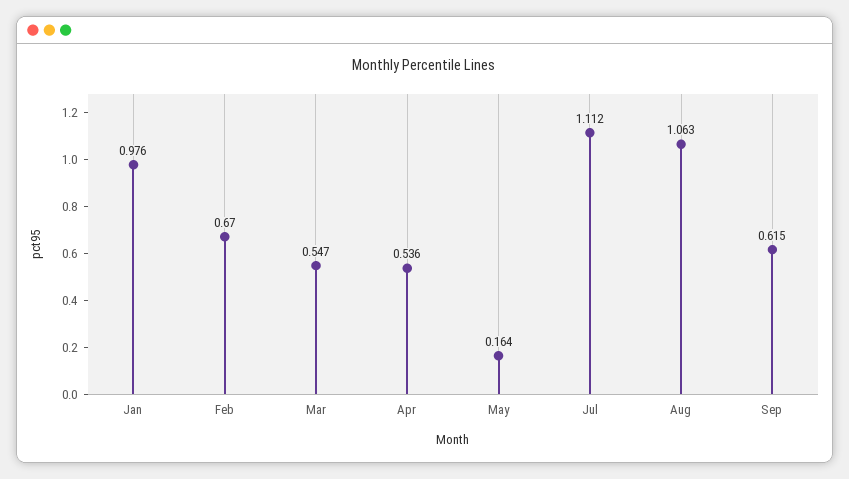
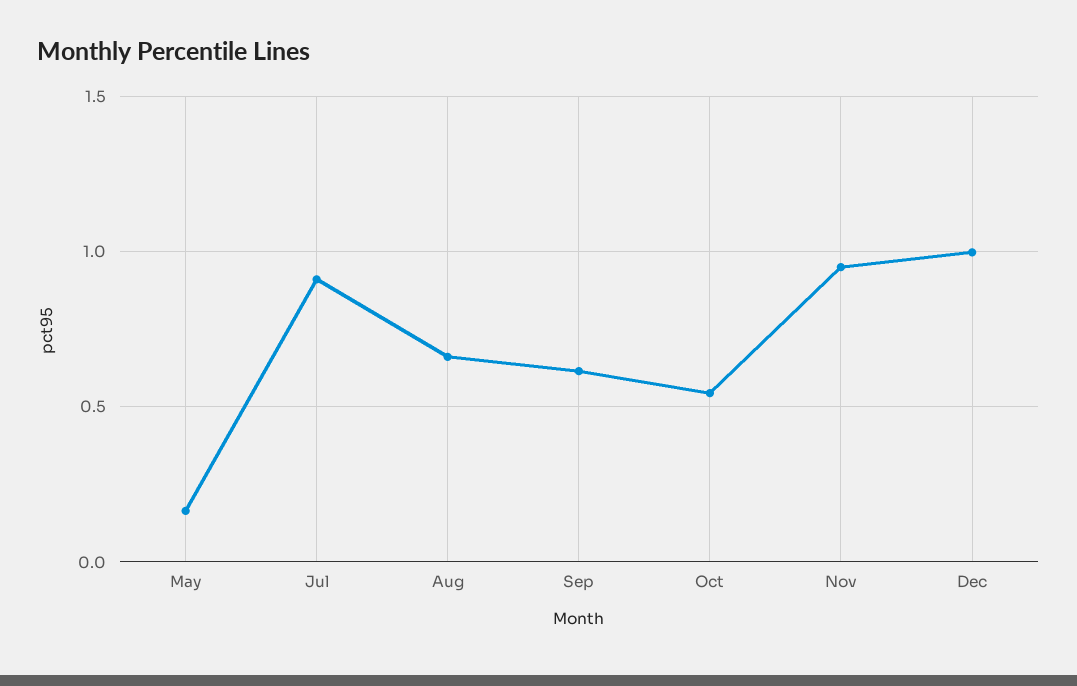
Jan: 0.976 -> none
Feb: 0.67 -> none
Mar: 0.547 -> none
Apr: 0.536 -> none
Jul: 1.112 -> 0.9
Aug: 1.063 -> 0.65
Oct: none -> 0.55
Nov: none -> 0.95
Dec: none -> 1

